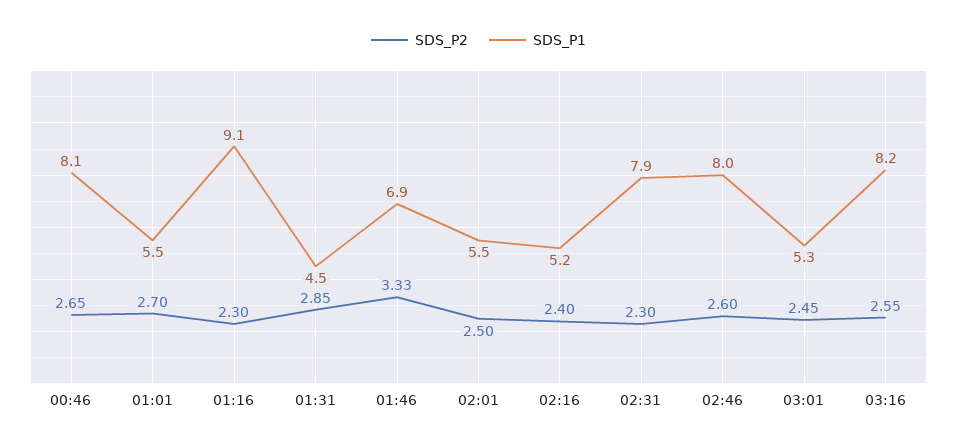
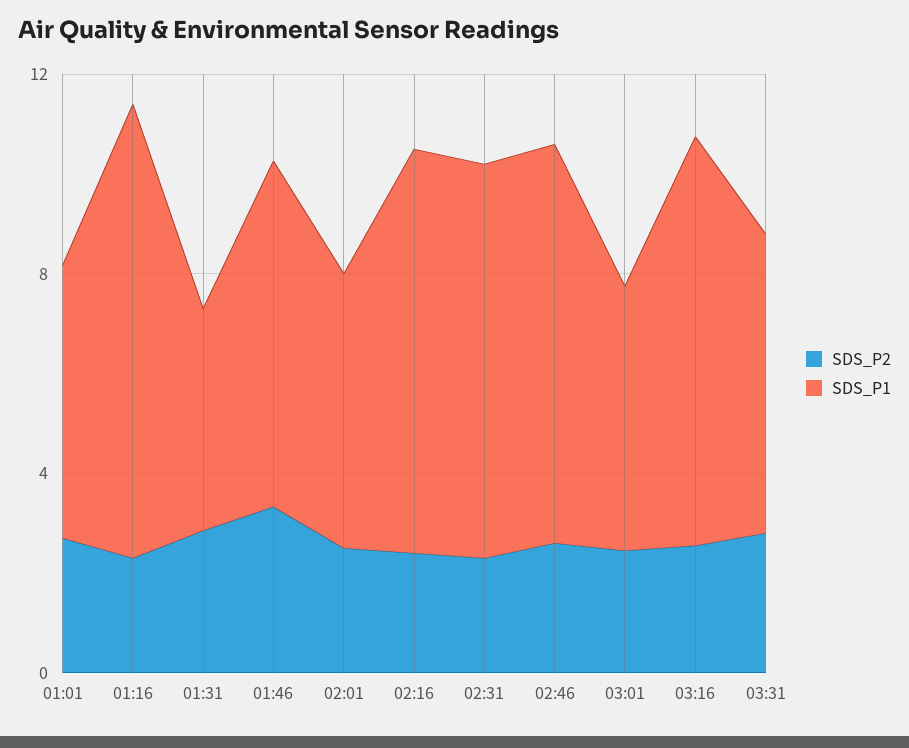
SDS_P2, 00:46: 2.65 -> none
SDS_P1, 00:46: 8.1 -> none
SDS_P1, 02:16: 5.2 -> 8
SDS_P2, 03:31: none -> 3
SDS_P1, 03:31: none -> 6

